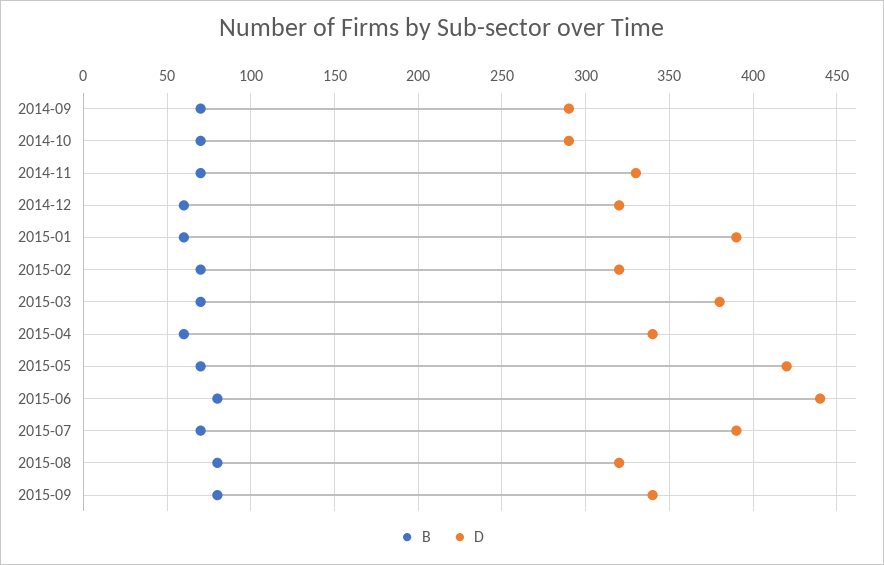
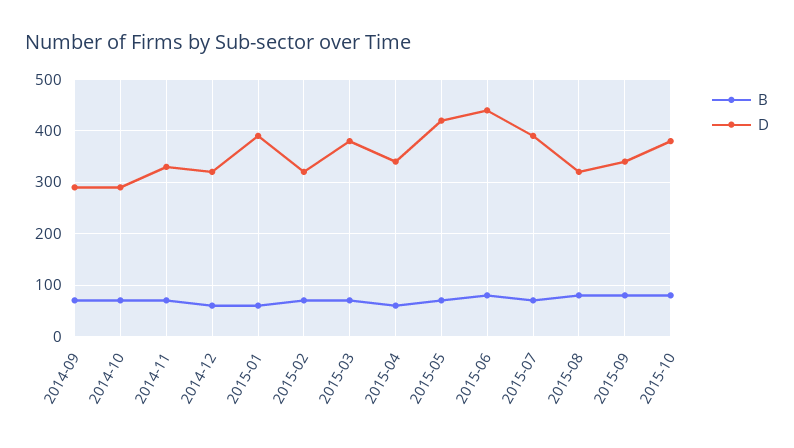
B, 2015-10: none -> 80
D, 2015-10: none -> 380

